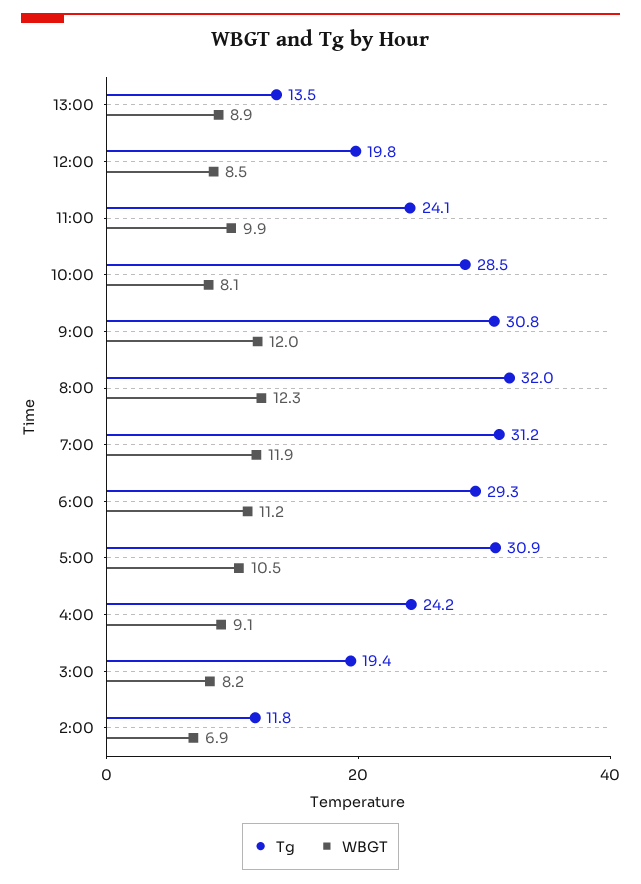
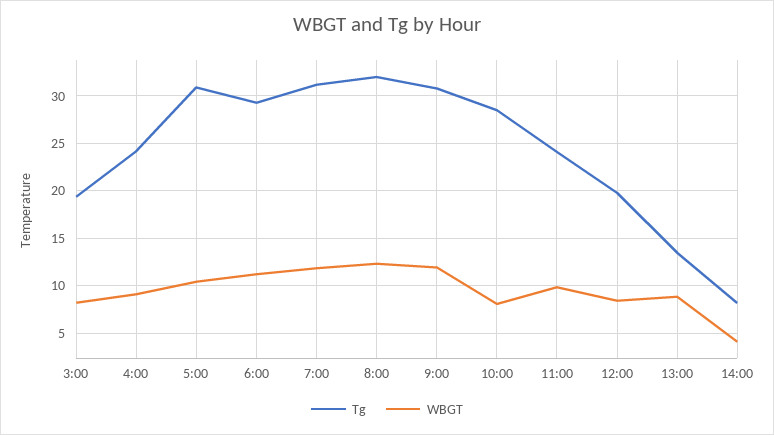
Tg, 2:00: 11.8 -> none
WBGT, 2:00: 6.9 -> none
Tg, 14:00: none -> 8
WBGT, 14:00: none -> 4

